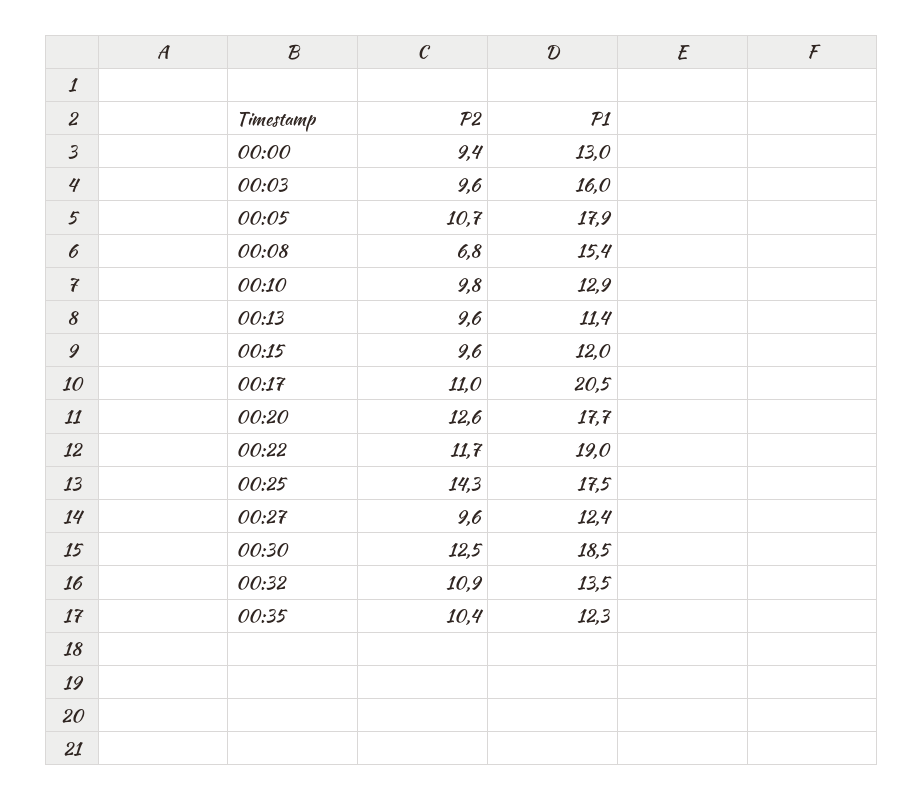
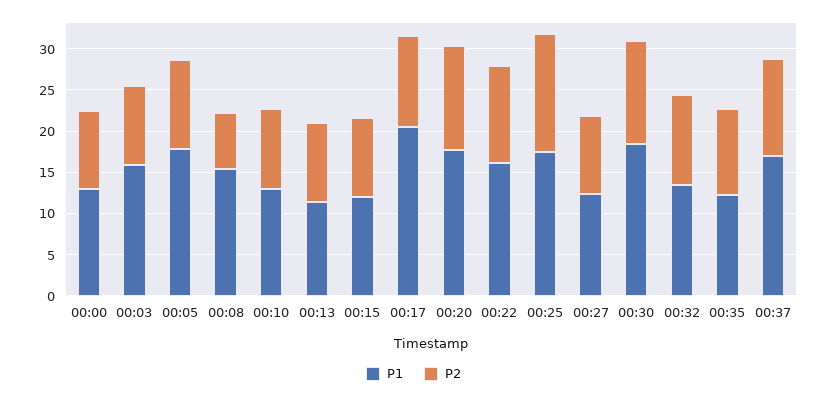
P1, 00:22: 19 -> 16
P1, 00:37: none -> 17
P2, 00:37: none -> 12

